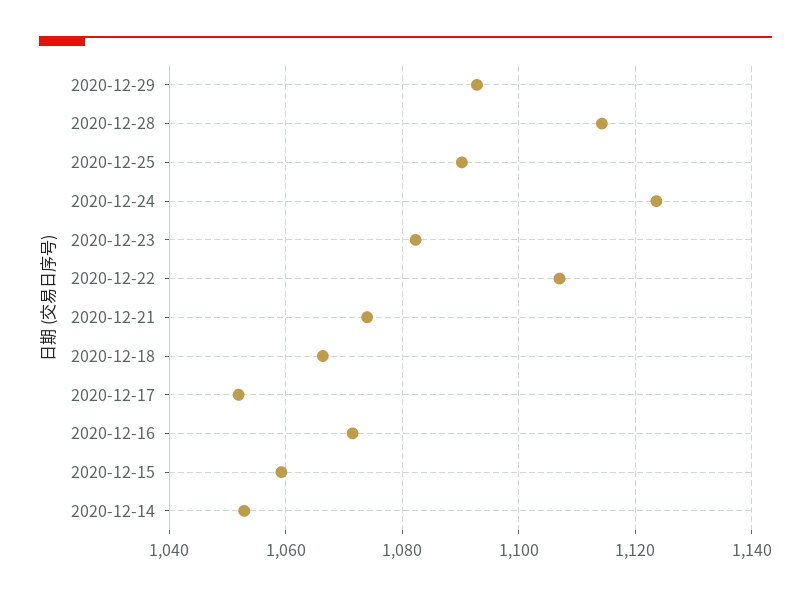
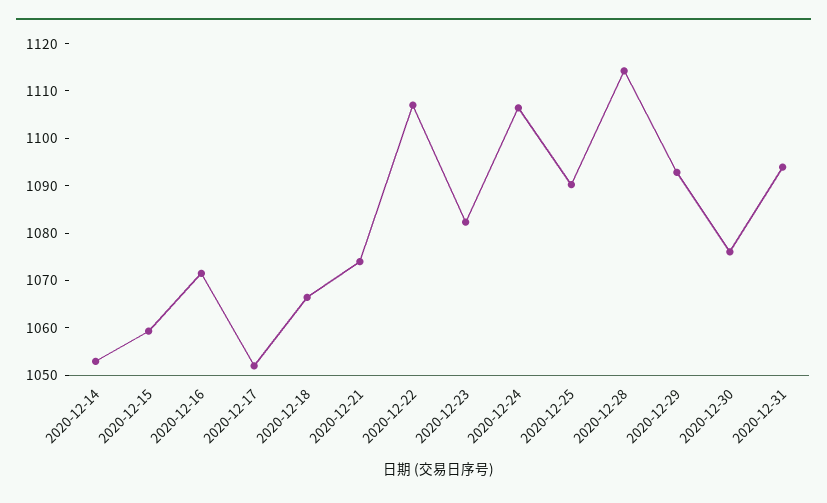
2020-12-24: 1124 -> 1106
2020-12-30: none -> 1076
2020-12-31: none -> 1094

